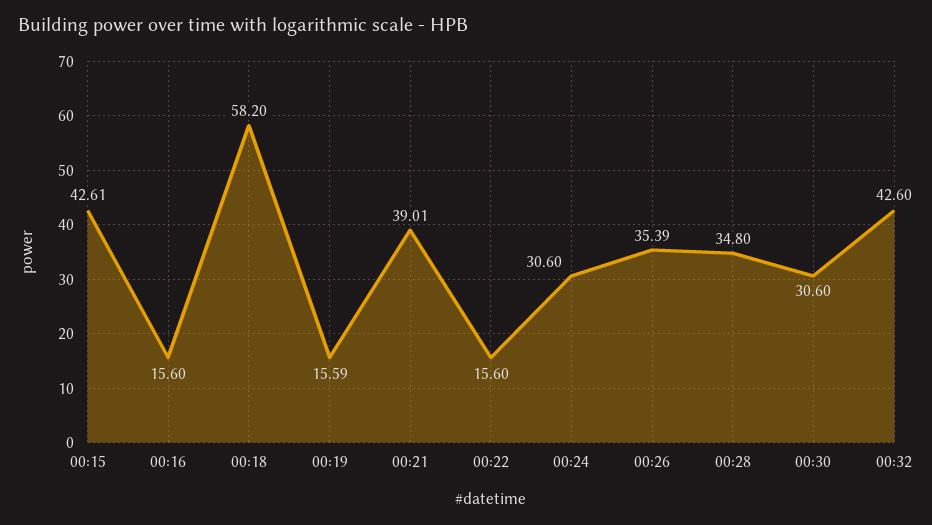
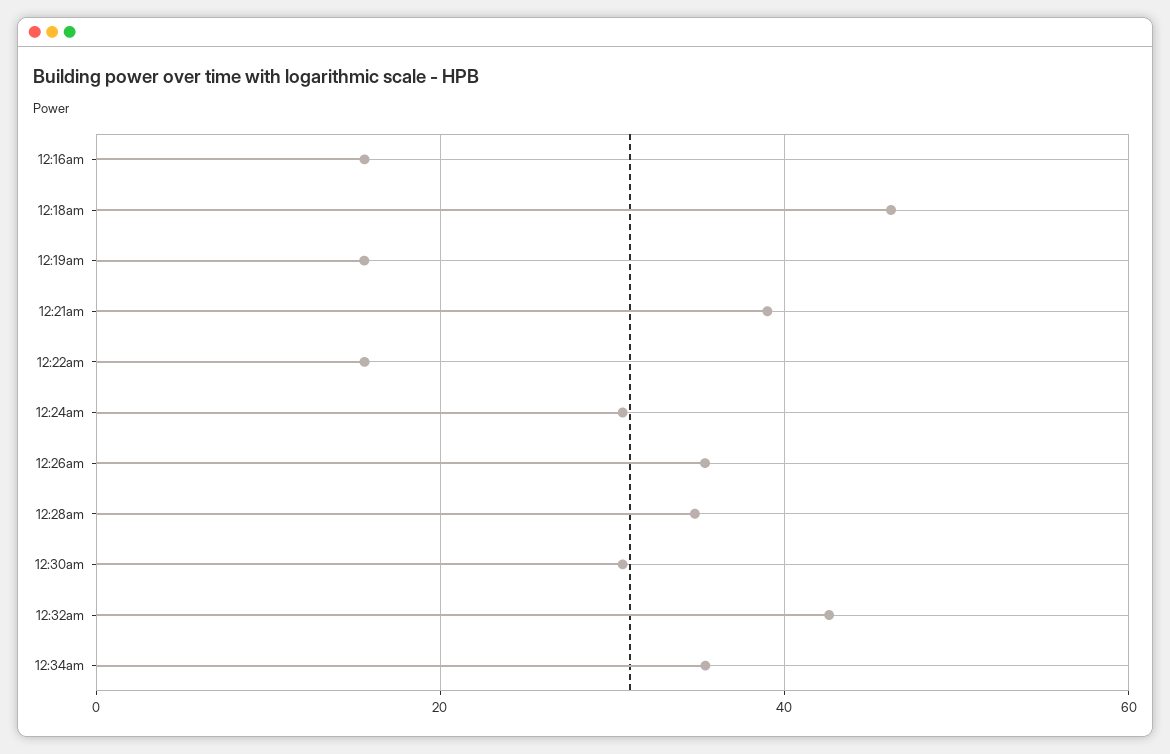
00:15: 42.61 -> none
00:18: 58.2 -> 46
12:34am: none -> 36

